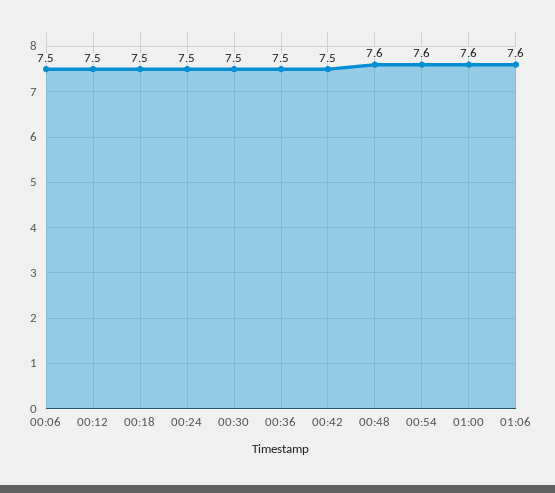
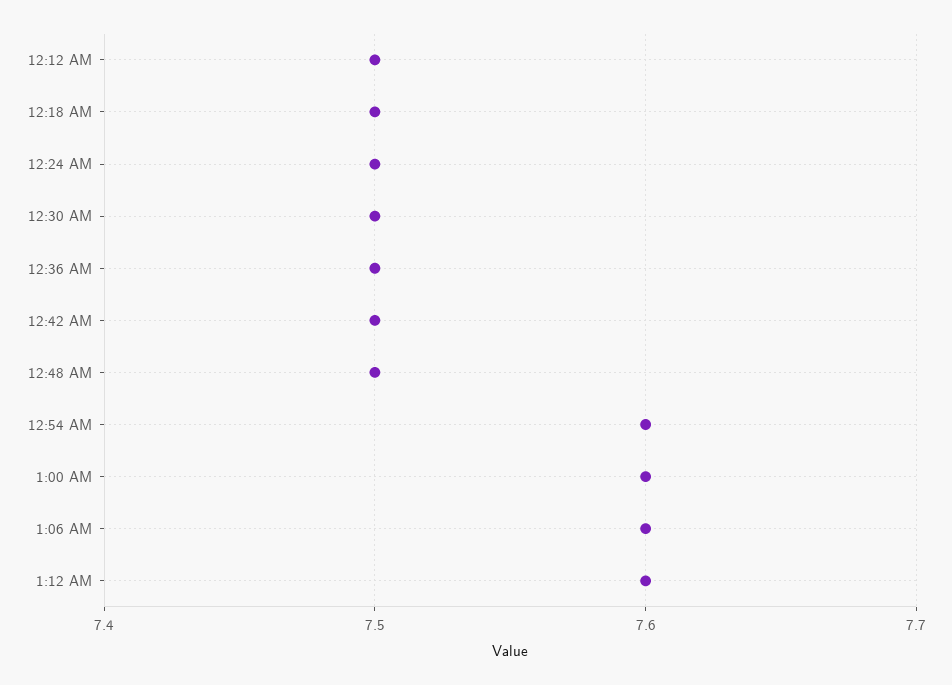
00:06: 7.5 -> none
00:48: 7.6 -> 7.5
1:12 AM: none -> 7.6

